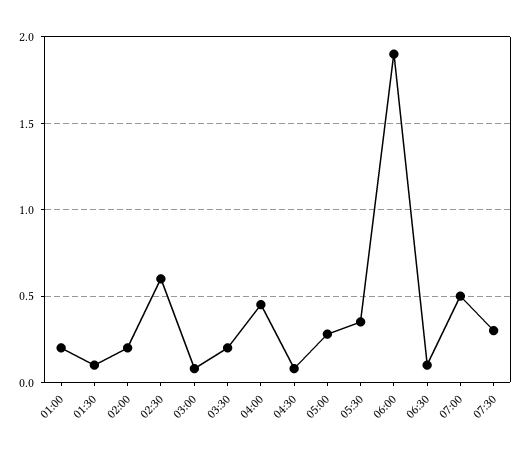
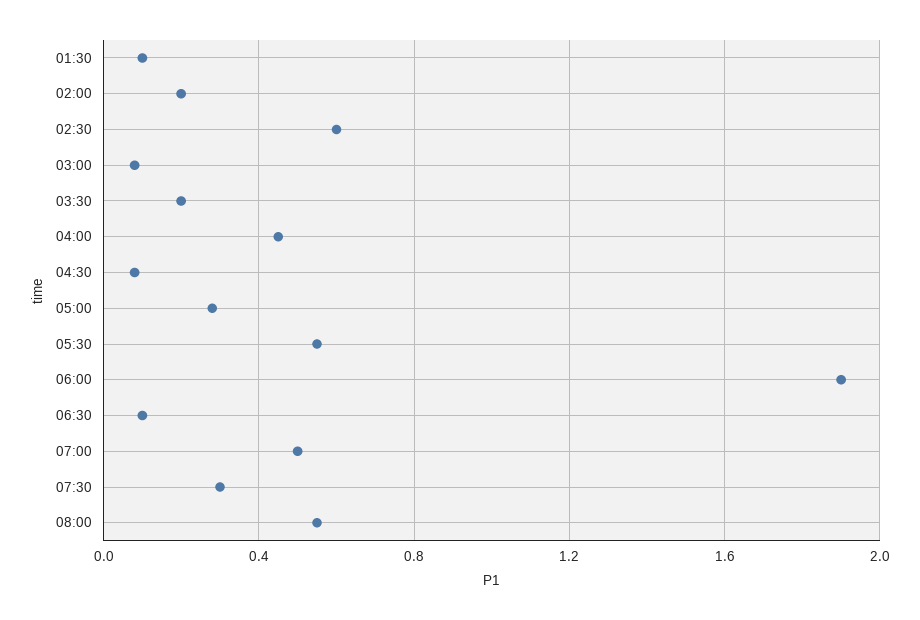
01:00: 0.2 -> none
05:30: 0.35 -> 0.55
08:00: none -> 0.55

